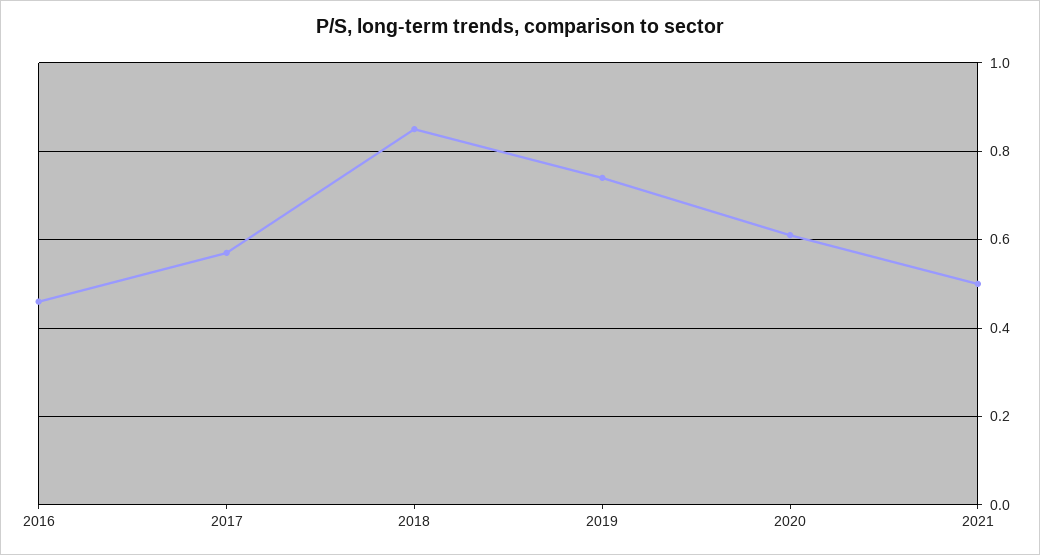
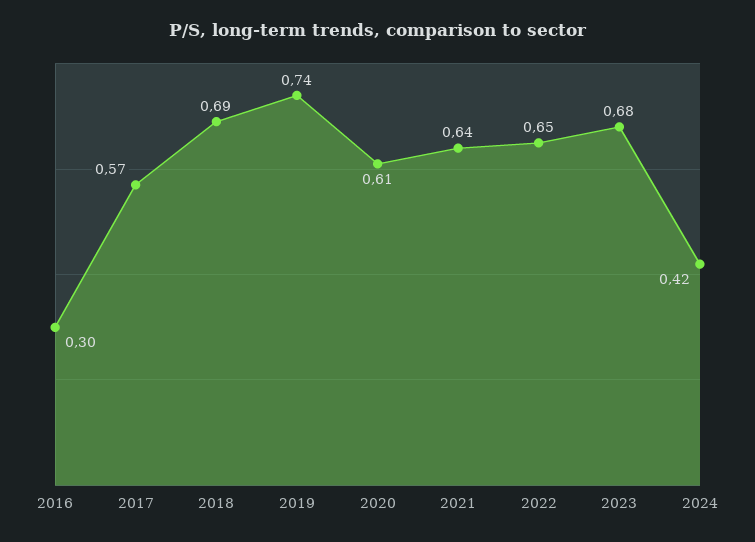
2016: 0.45 -> 0.3
2018: 0.85 -> 0.69
2021: 0.5 -> 0.64
2022: none -> 0.65
2023: none -> 0.68
2024: none -> 0.42

